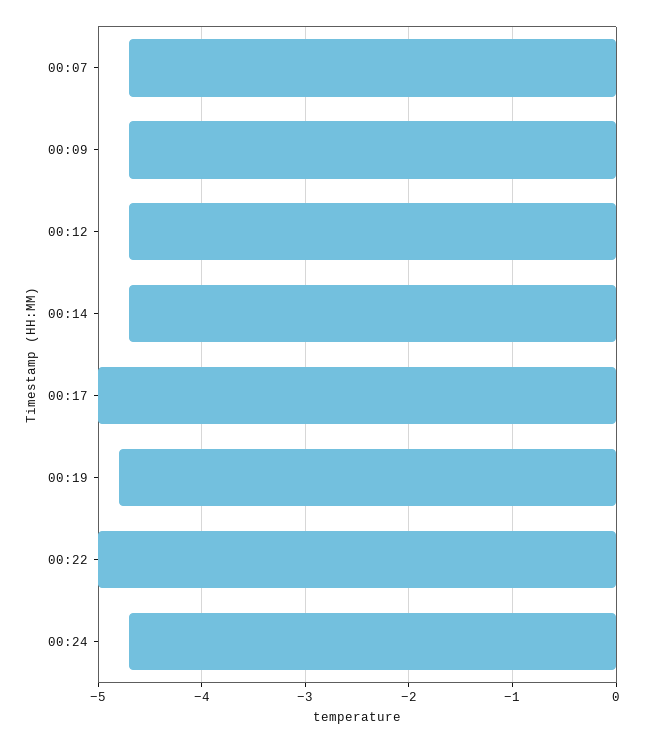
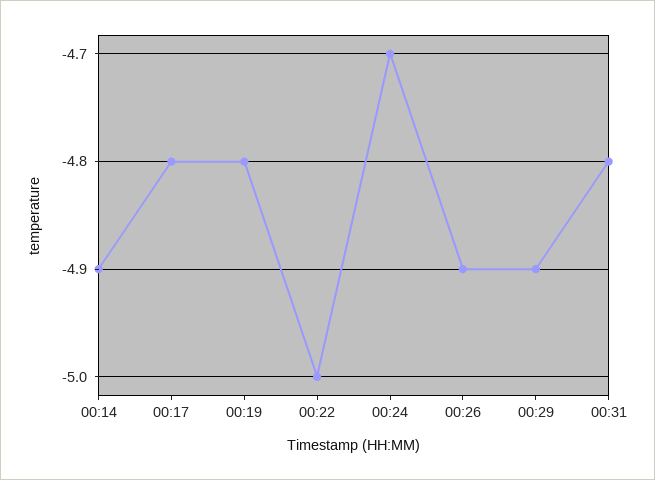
00:07: -4.7 -> none
00:09: -4.7 -> none
00:12: -4.7 -> none
00:14: -4.7 -> -4.9
00:17: -5 -> -4.8
00:26: none -> -4.9
00:29: none -> -4.9
00:31: none -> -4.8

